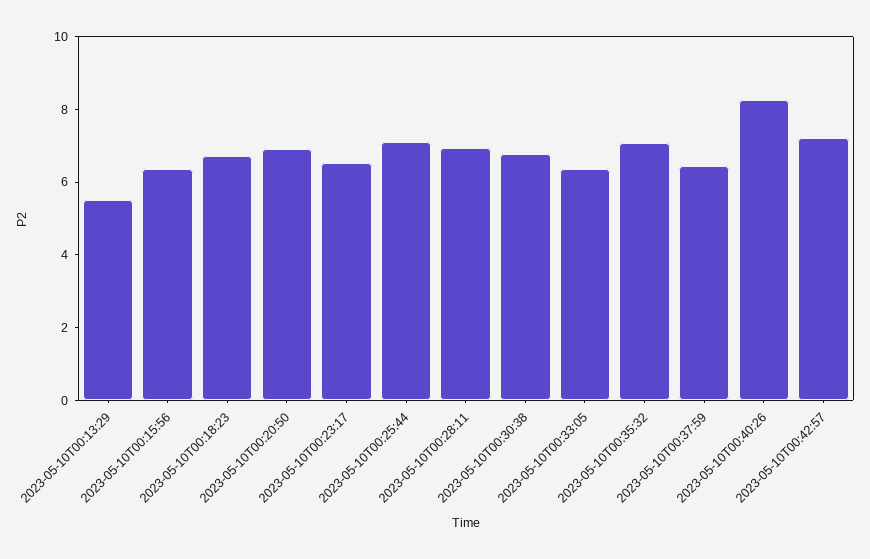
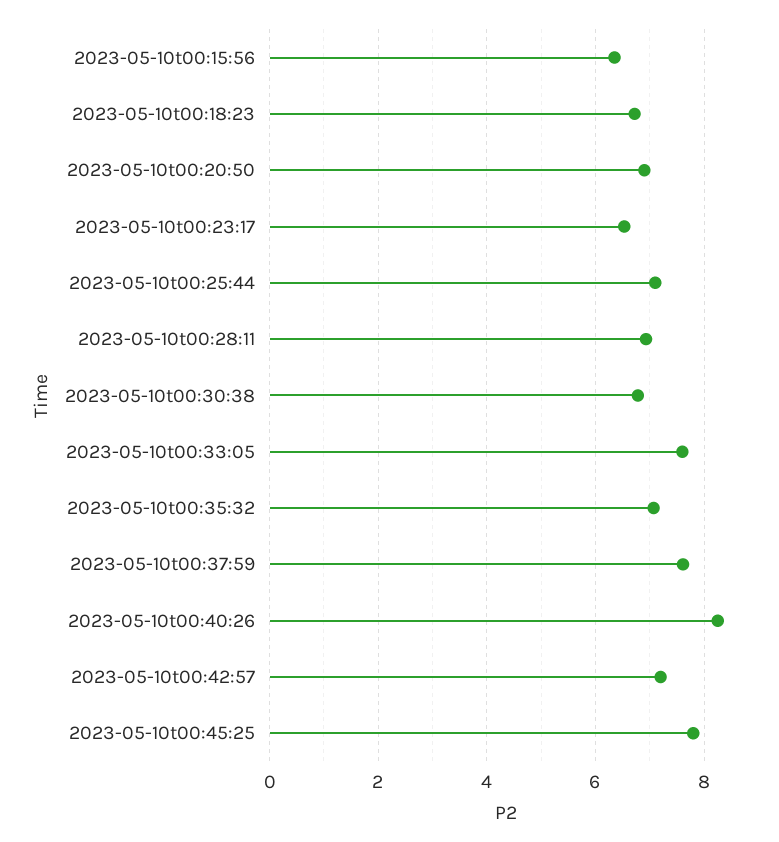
2023-05-10T00:13:29: 5.5 -> none
2023-05-10T00:33:05: 6.5 -> 7.6
2023-05-10T00:37:59: 6.5 -> 7.6
2023-05-10t00:45:25: none -> 7.8

